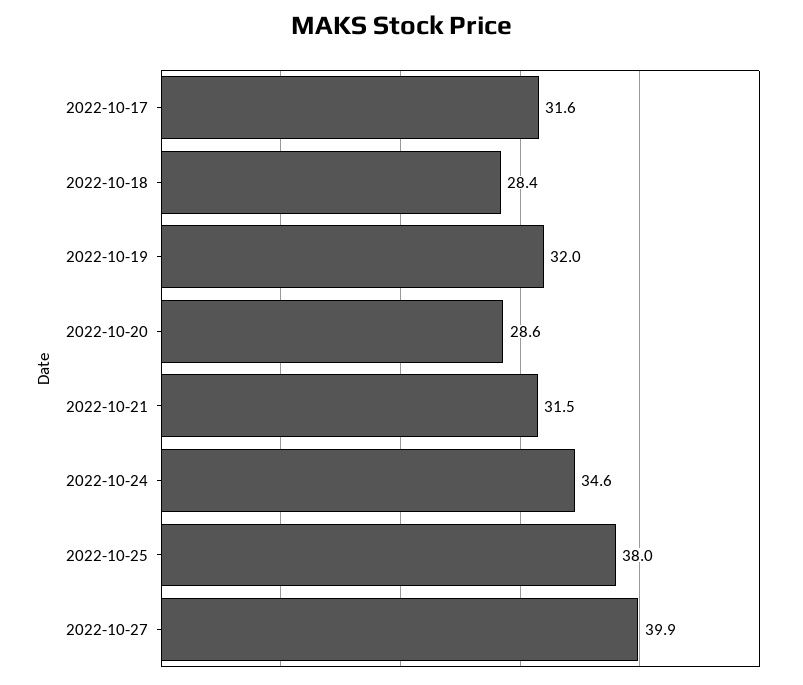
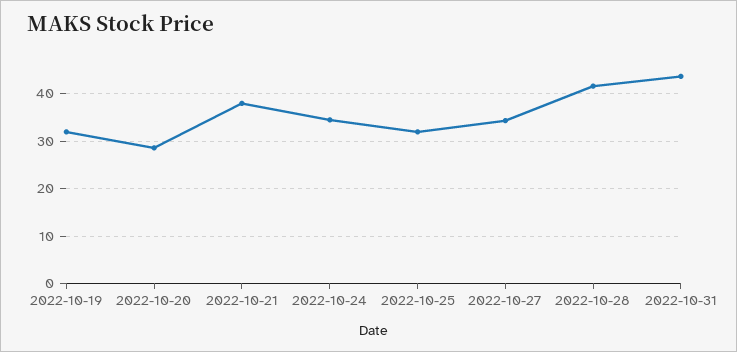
2022-10-17: 31.6 -> none
2022-10-18: 28.4 -> none
2022-10-21: 31.5 -> 38
2022-10-25: 38 -> 32
2022-10-27: 39.9 -> 34
2022-10-28: none -> 42
2022-10-31: none -> 44

